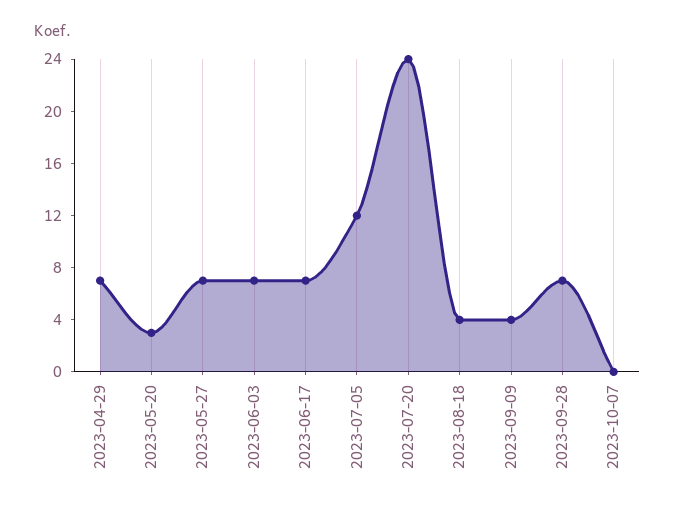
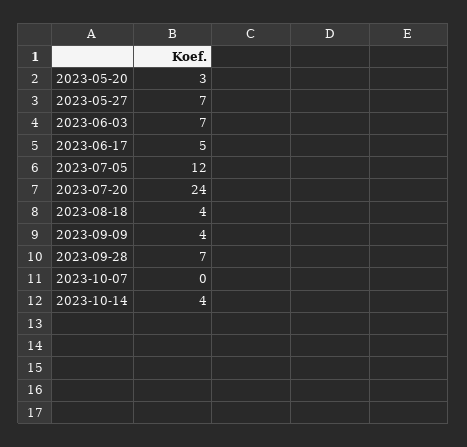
2023-04-29: 7 -> none
2023-06-17: 7 -> 5
2023-10-14: none -> 4

